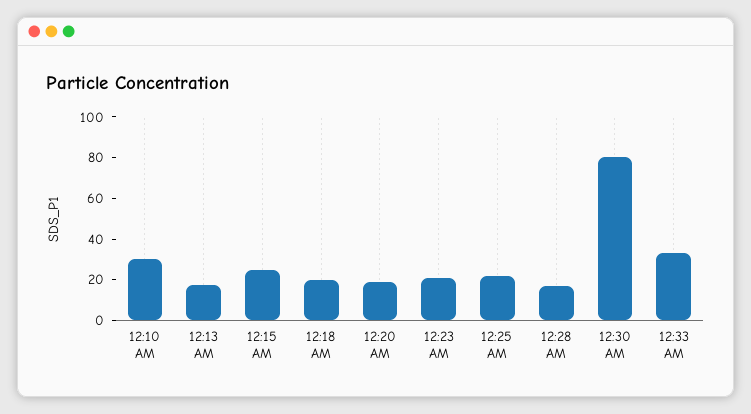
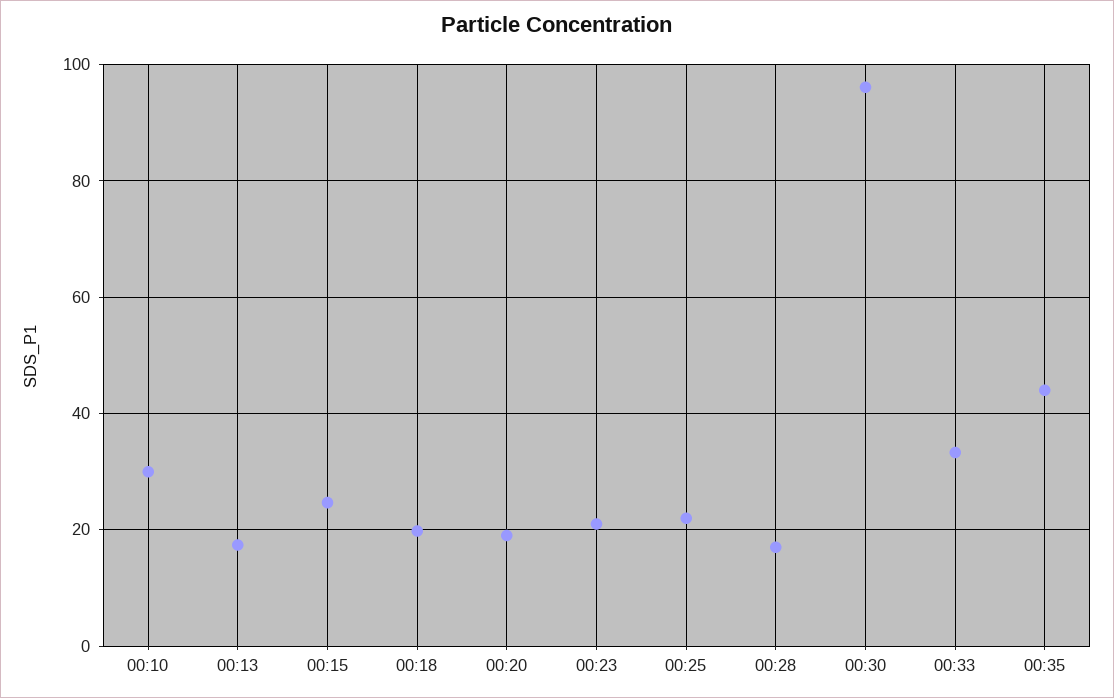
12:30 AM: 80 -> 96
00:35: none -> 44

